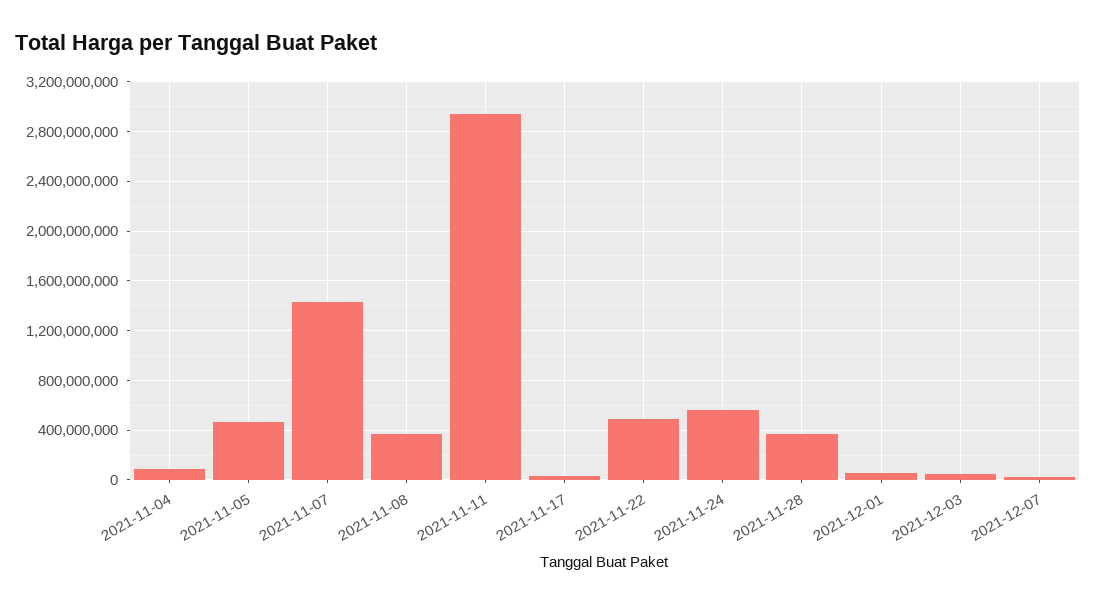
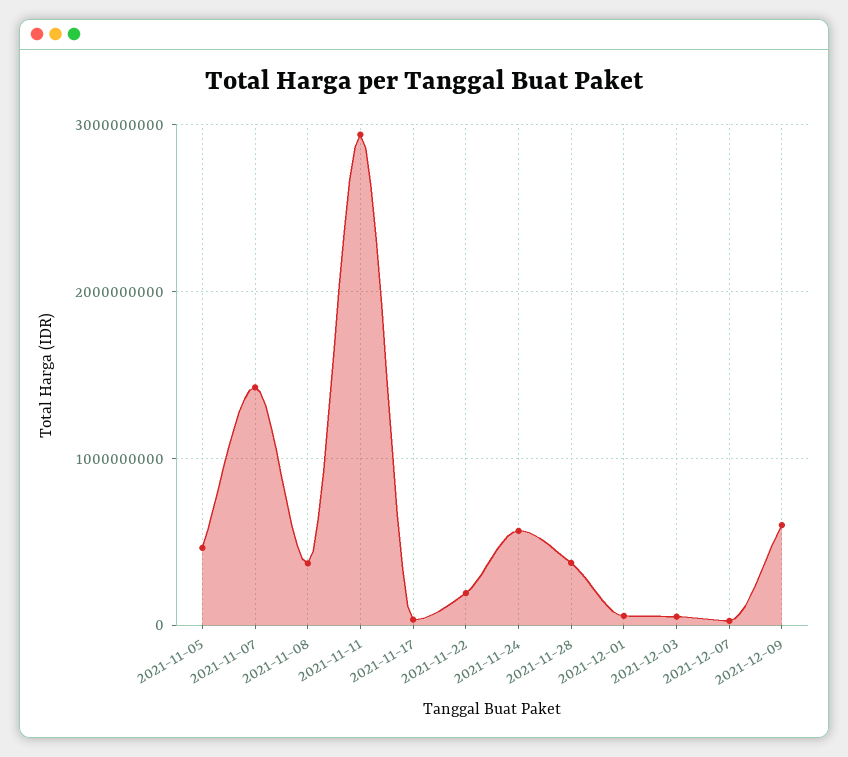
2021-11-04: 100000000 -> none
2021-11-22: 500000000 -> 200000000
2021-12-09: none -> 600000000

